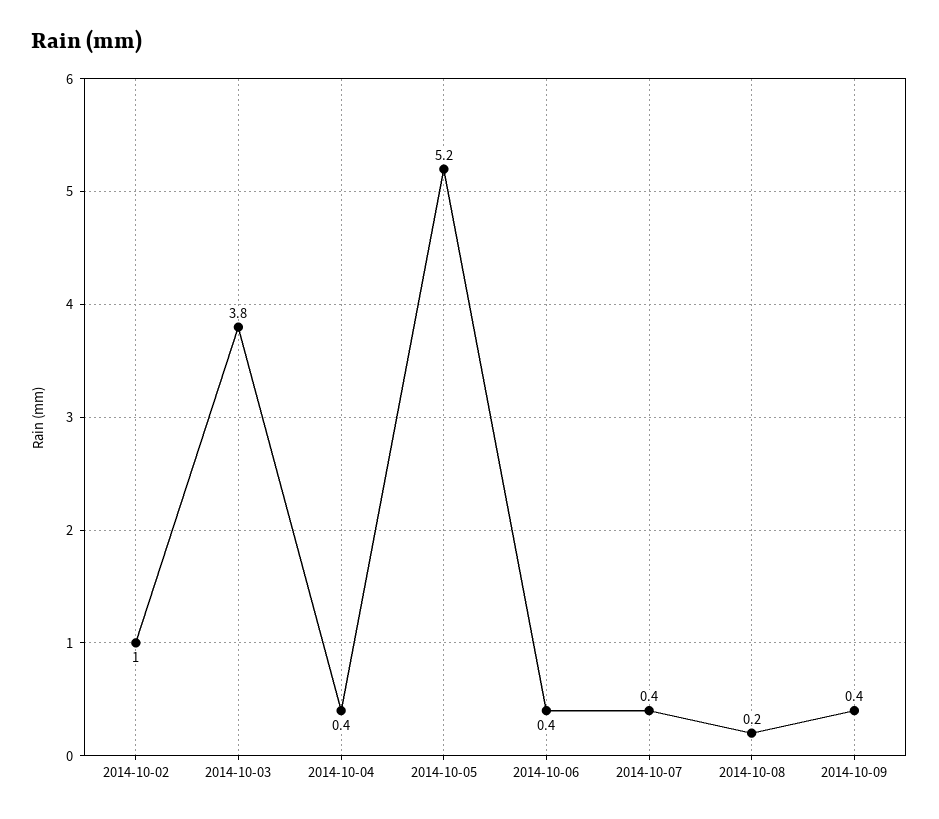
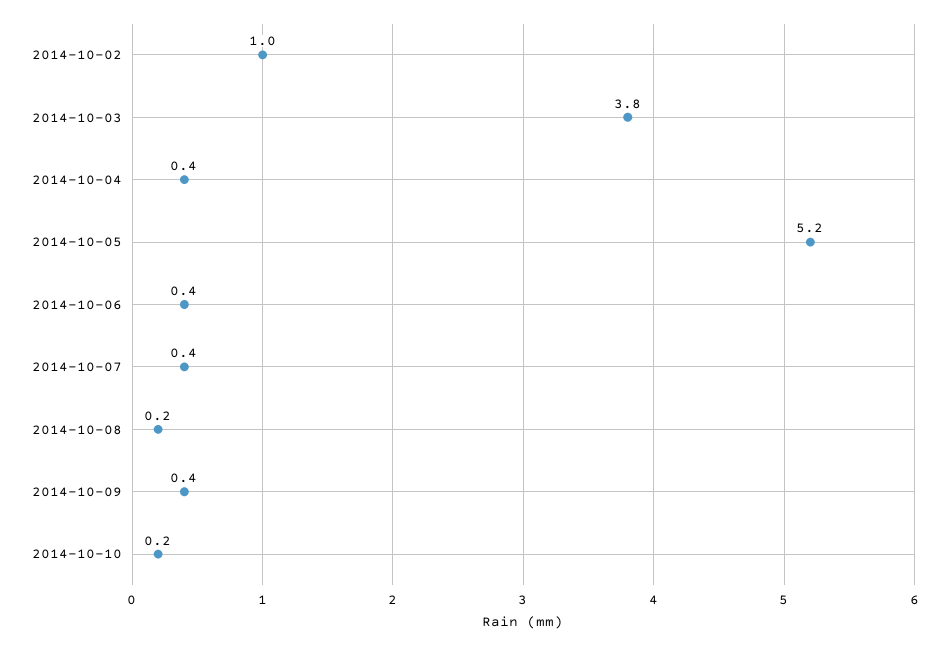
2014-10-10: none -> 0.2

